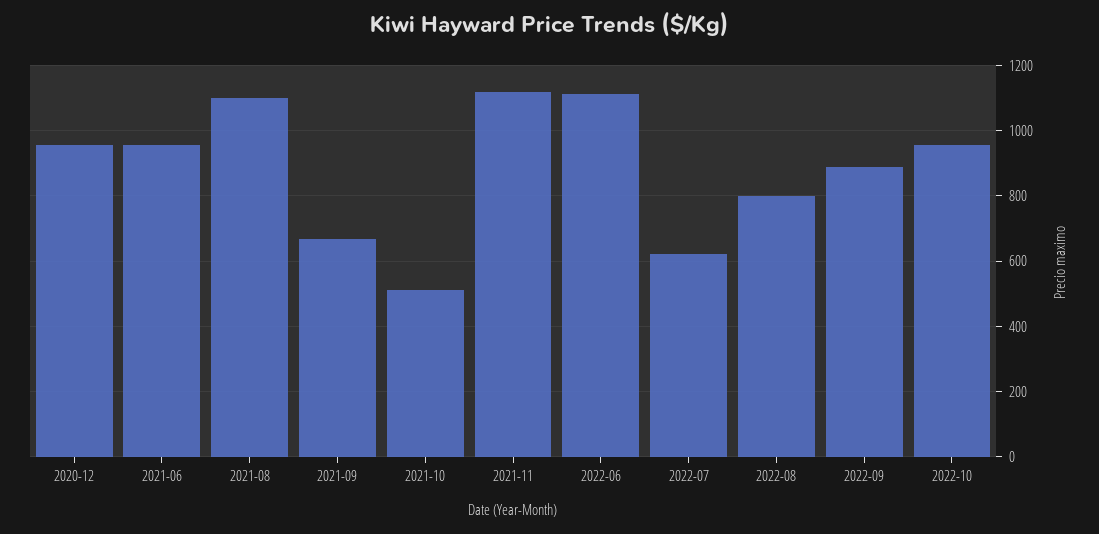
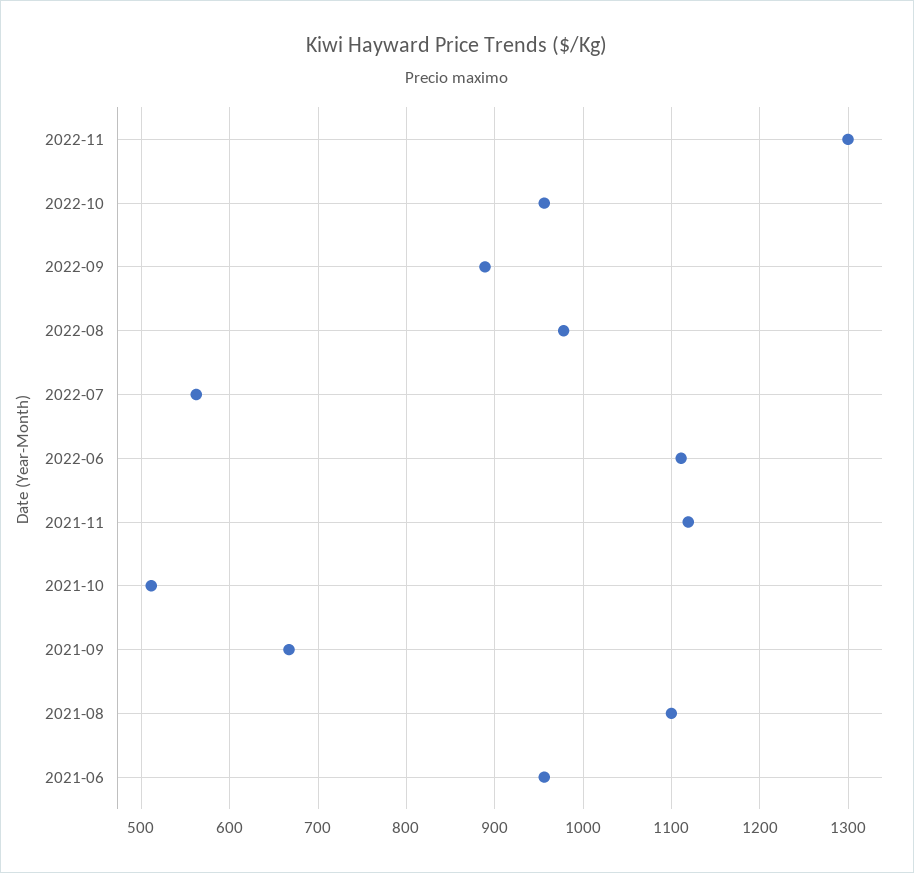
2020-12: 960 -> none
2022-07: 620 -> 560
2022-08: 800 -> 980
2022-11: none -> 1300

